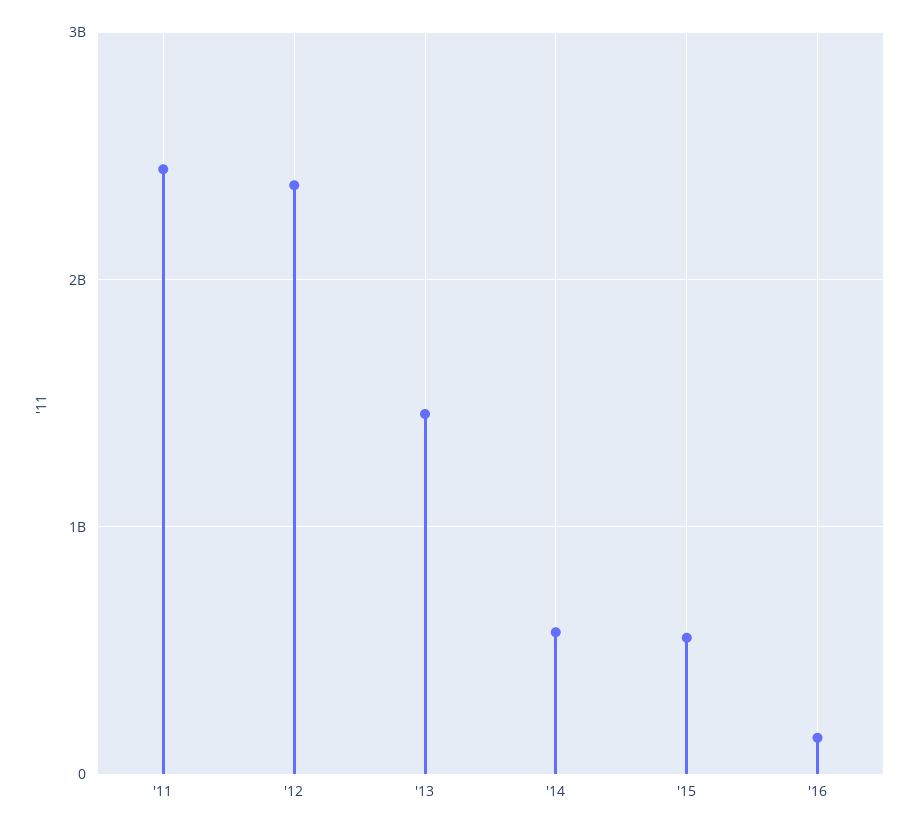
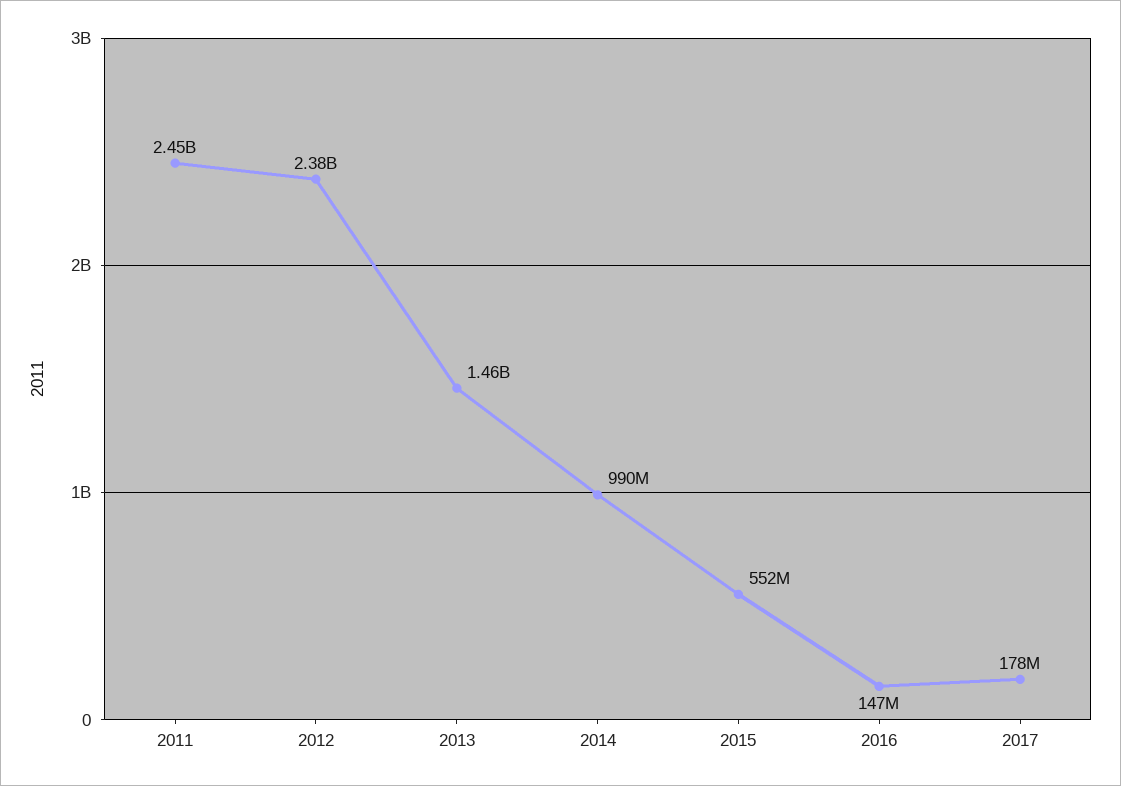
'14: 600000000 -> 990000000
2017: none -> 178000000

